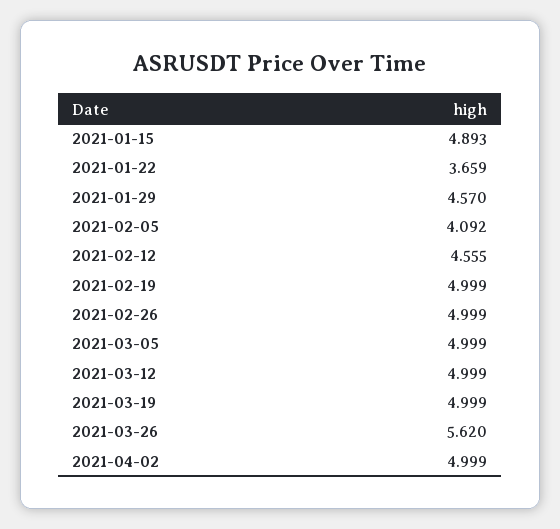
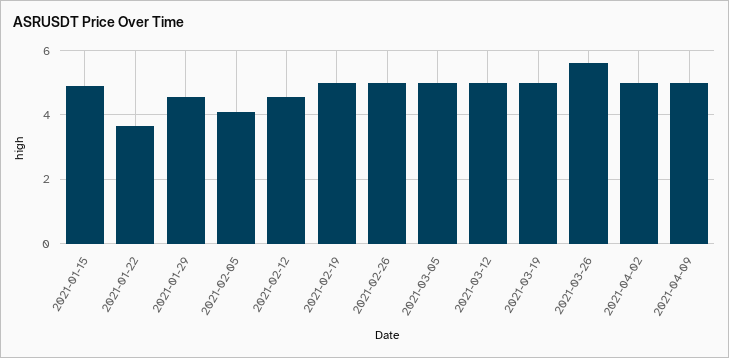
2021-04-09: none -> 5

